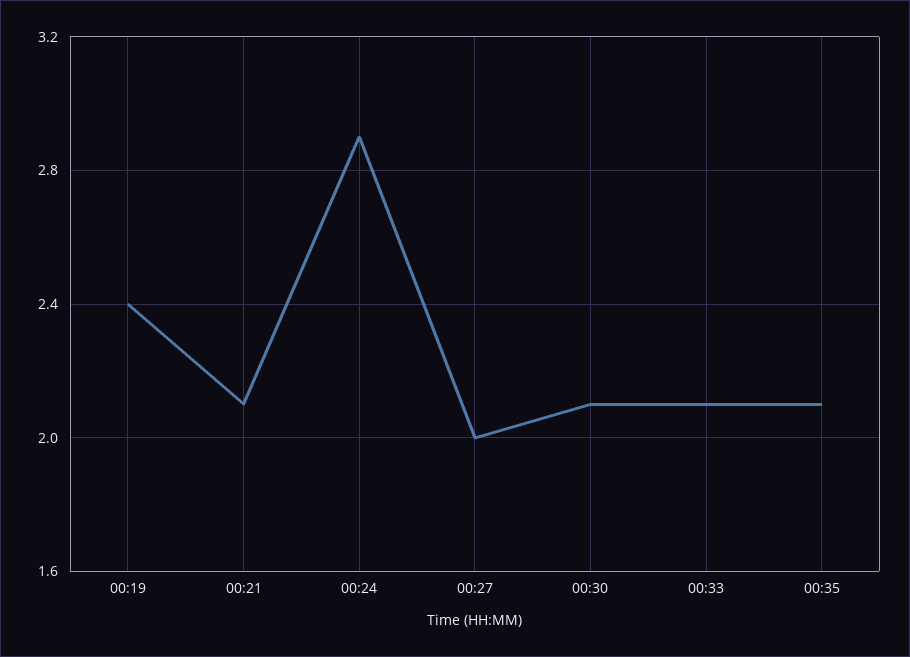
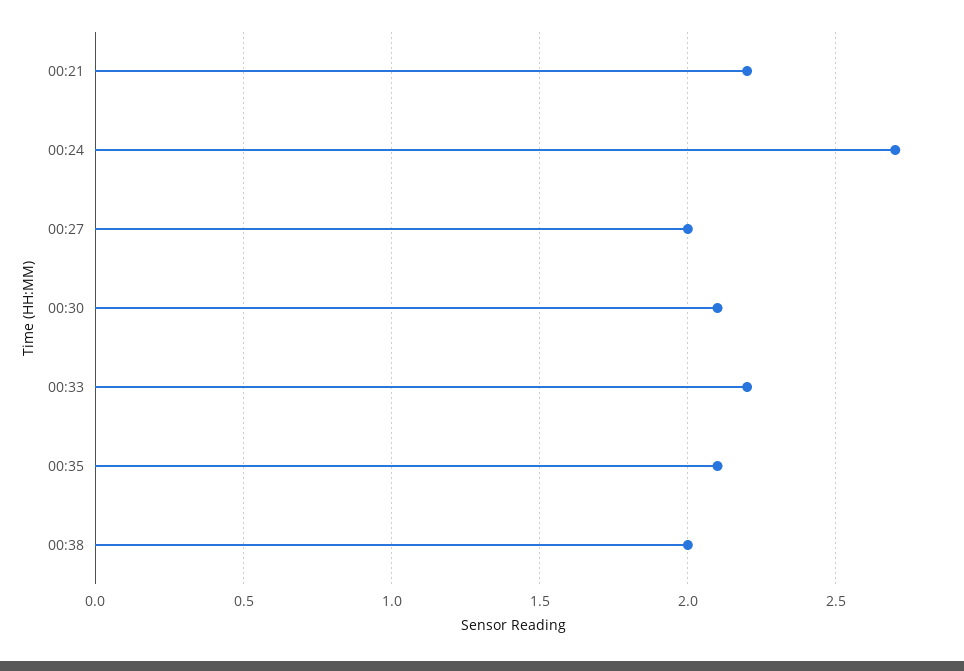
00:19: 2.4 -> none
00:21: 2.1 -> 2.2
00:24: 2.9 -> 2.7
00:33: 2.1 -> 2.2
00:38: none -> 2

